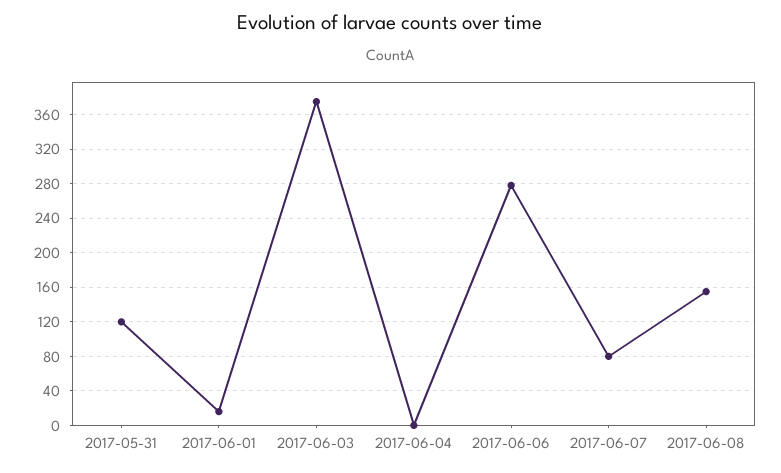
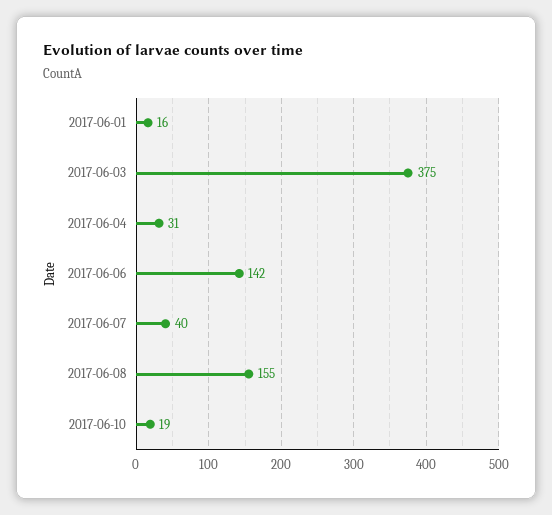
2017-05-31: 120 -> none
2017-06-04: 0 -> 31
2017-06-06: 280 -> 142
2017-06-07: 80 -> 40
2017-06-10: none -> 19

